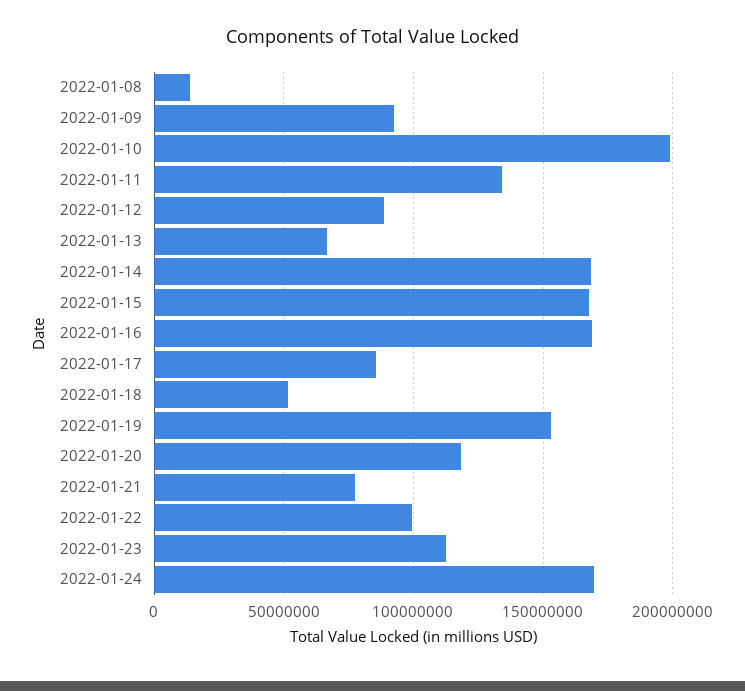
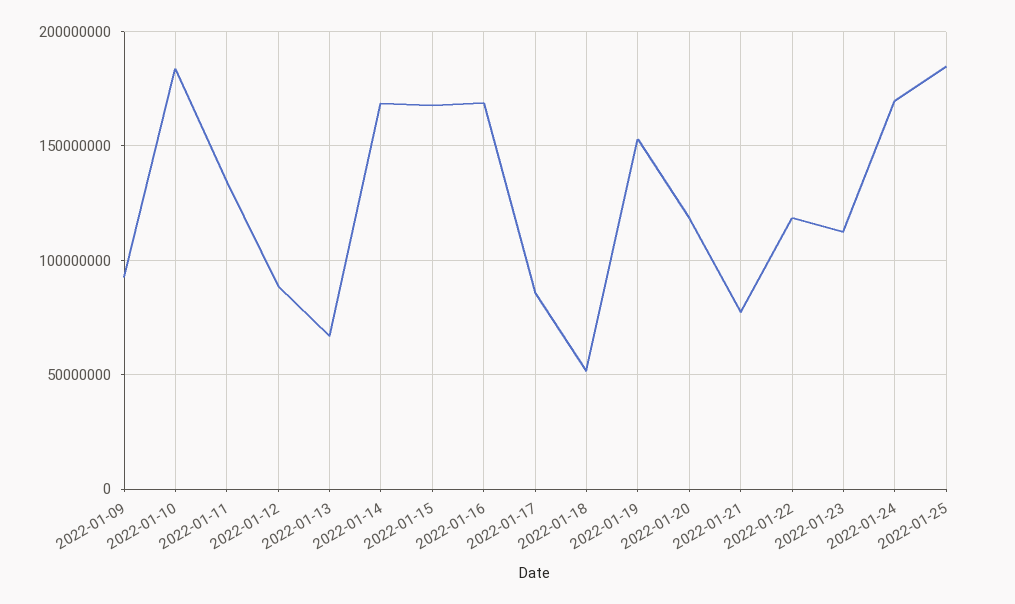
2022-01-08: 15000000 -> none
2022-01-10: 200000000 -> 185000000
2022-01-22: 100000000 -> 120000000
2022-01-25: none -> 185000000

